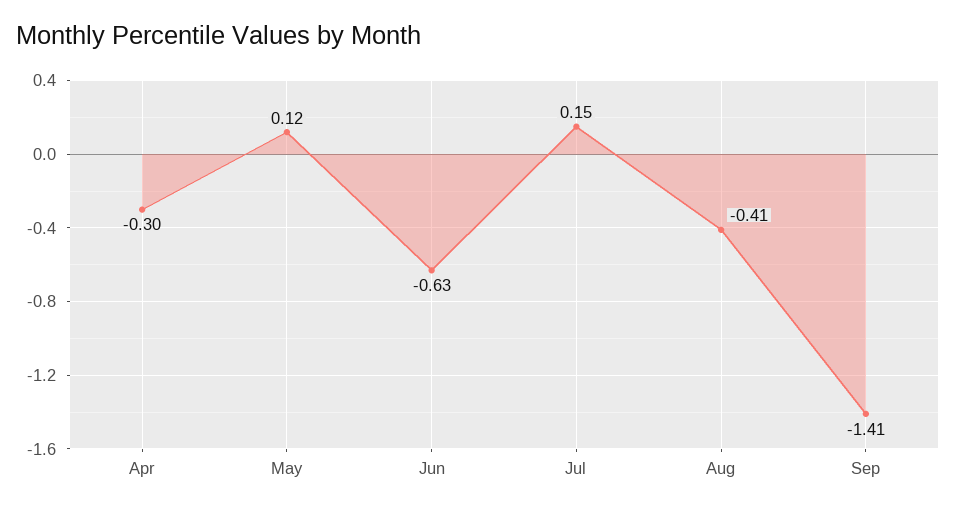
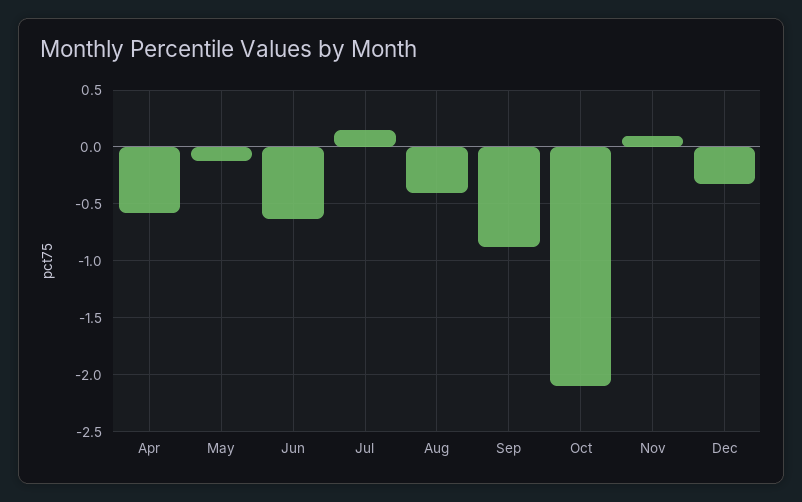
Apr: -0.3 -> -0.6
May: 0.12 -> -0.1
Sep: -1.41 -> -0.9
Oct: none -> -2.1
Nov: none -> 0.1
Dec: none -> -0.3

